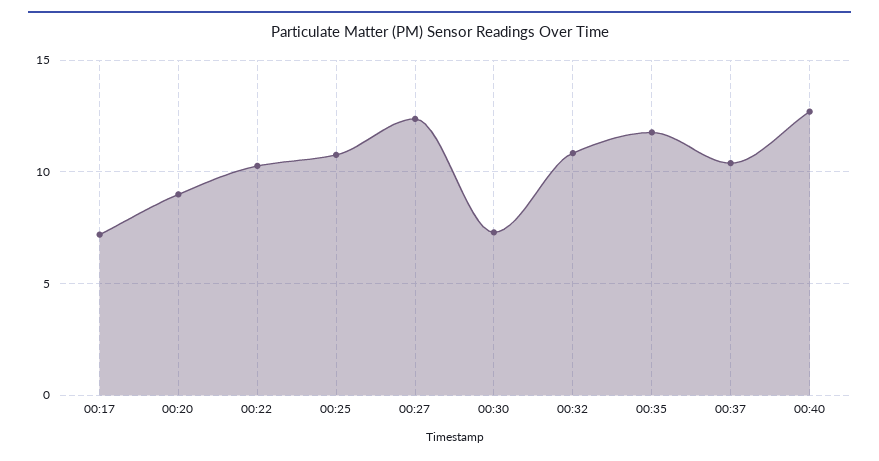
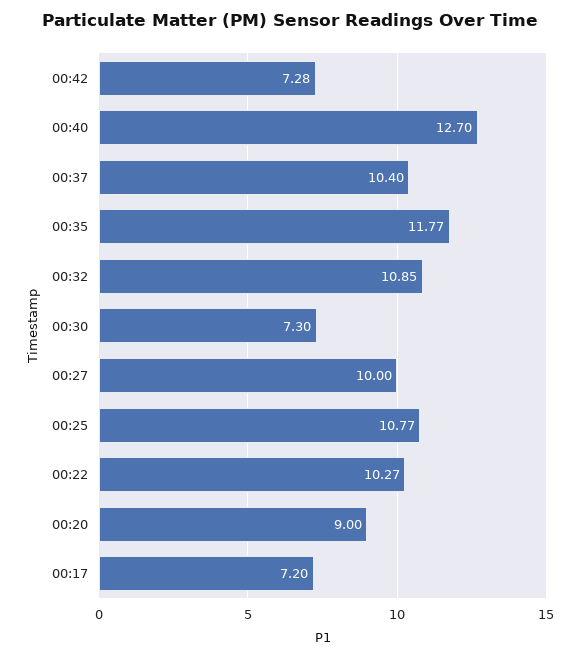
00:27: 12.5 -> 10
00:42: none -> 7.28

